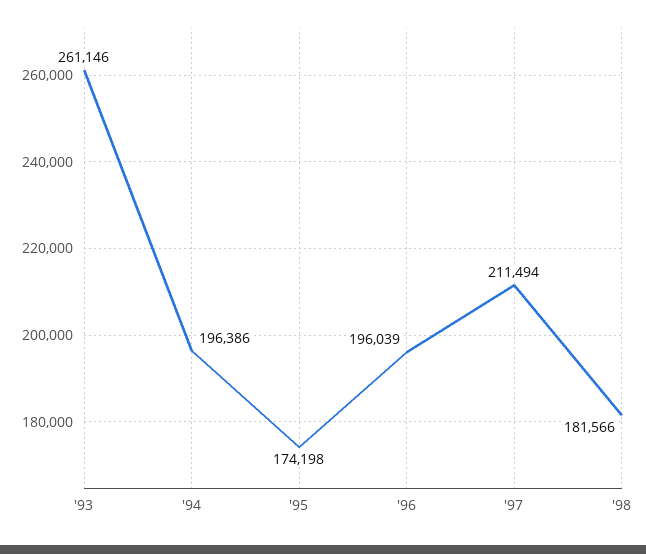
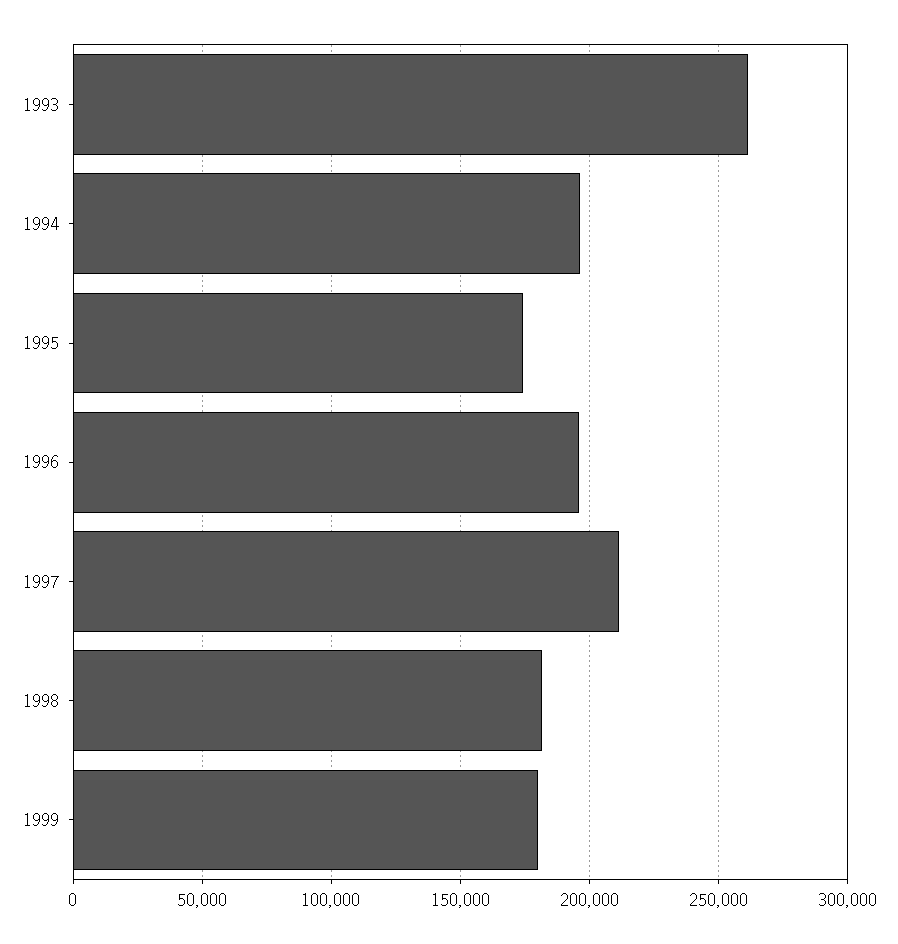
1999: none -> 180000

